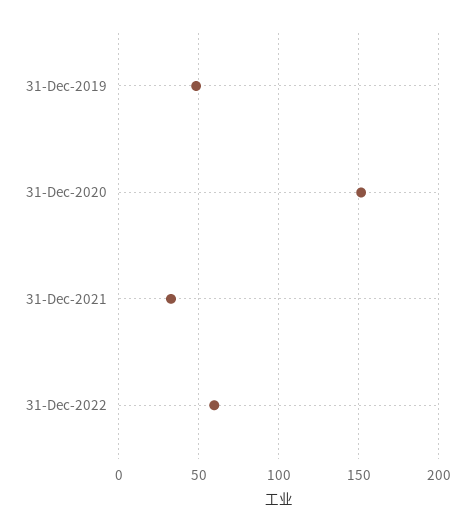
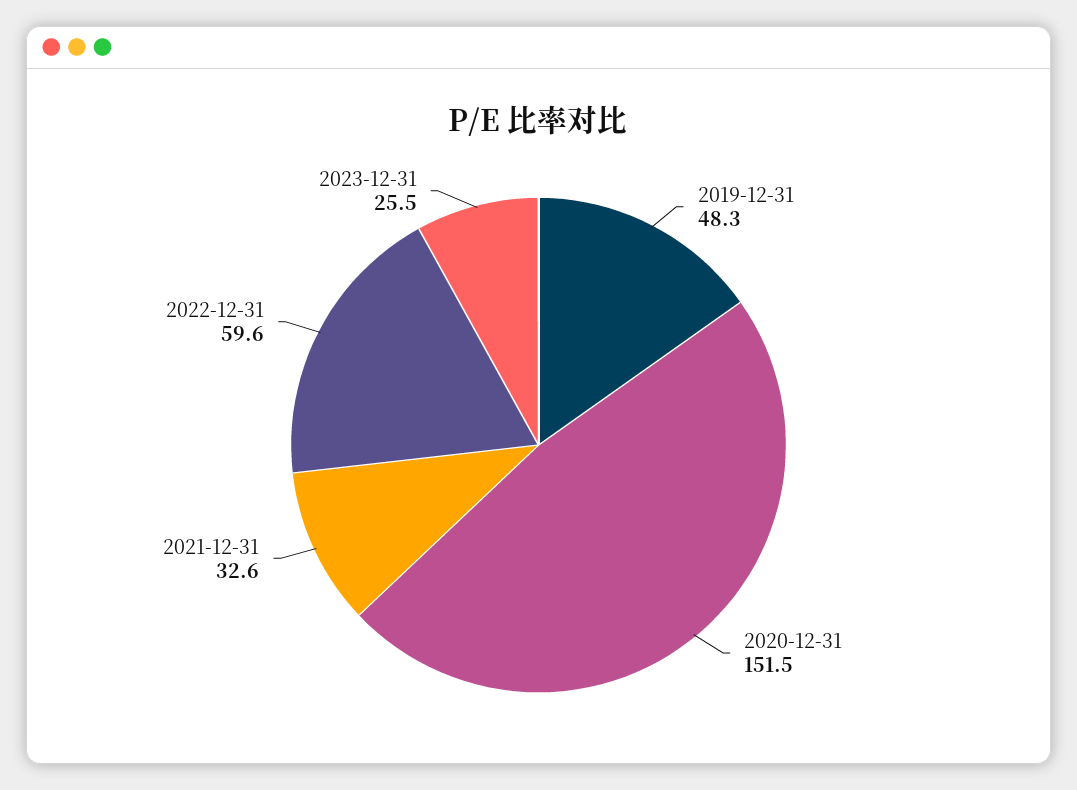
2023-12-31: none -> 25.5

